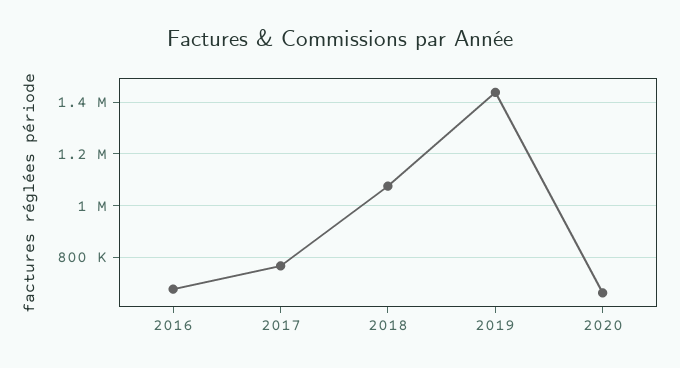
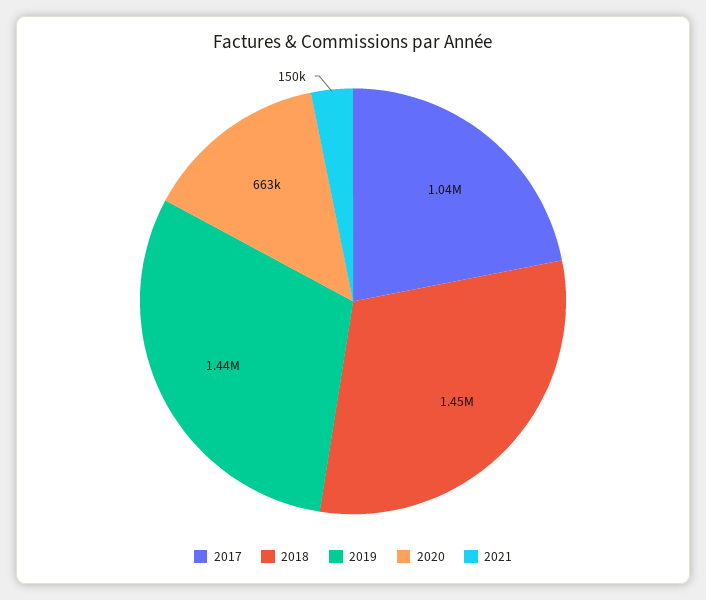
2016: 675000 -> none
2017: 775000 -> 1040000
2018: 1075000 -> 1450000
2021: none -> 150000

